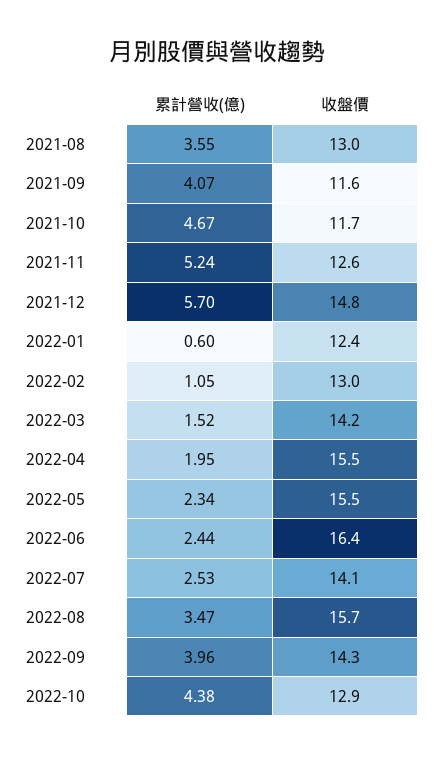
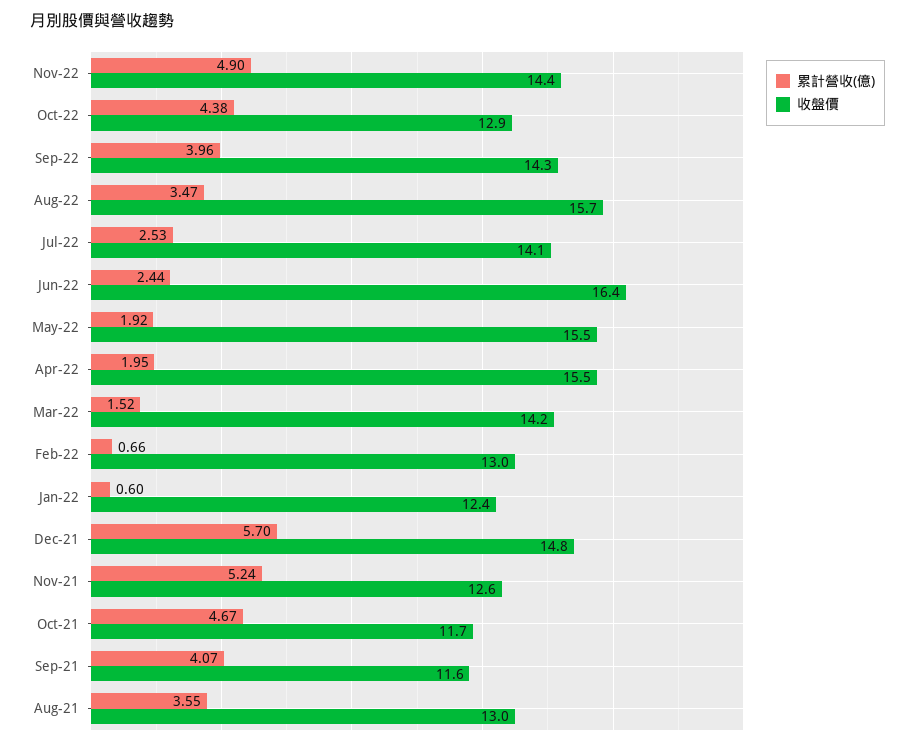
累計營收(億), 2022-02: 1.05 -> 0.66
累計營收(億), 2022-05: 2.34 -> 1.92
累計營收(億), Nov-22: none -> 4.9
收盤價, Nov-22: none -> 14.4

